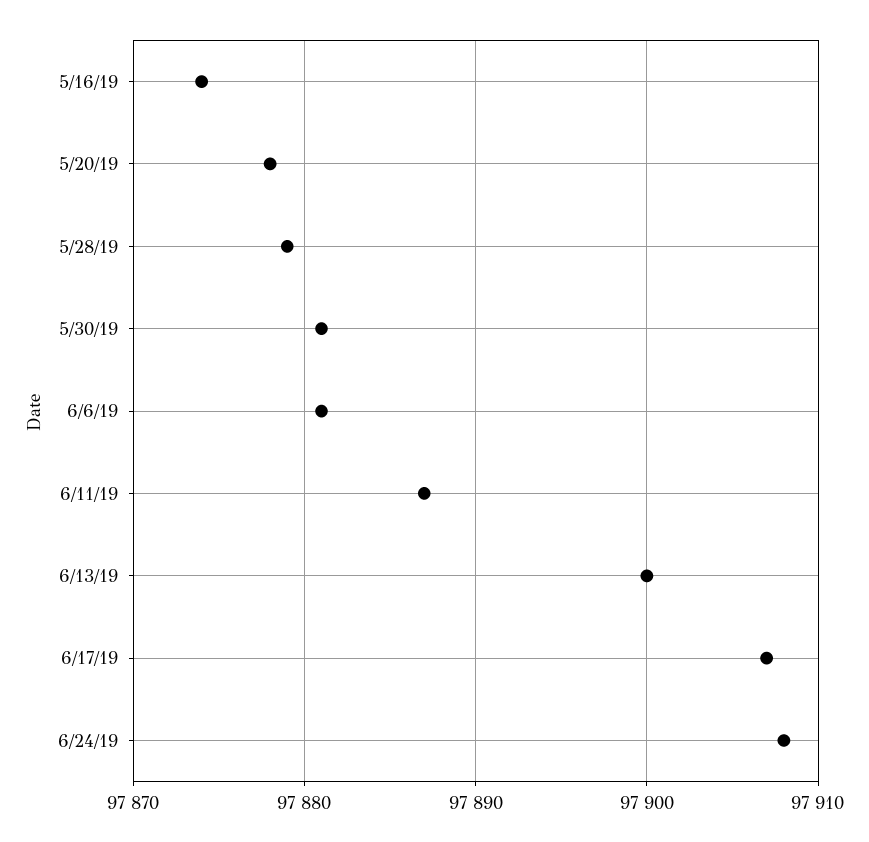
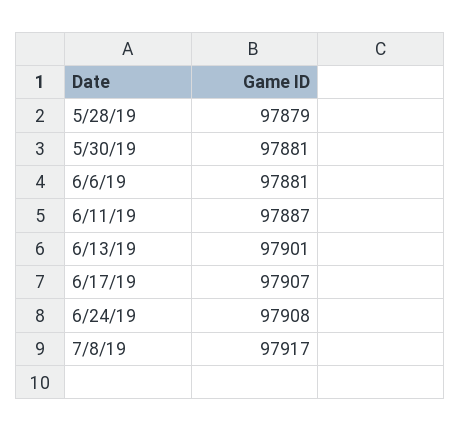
5/16/19: 97874 -> none
5/20/19: 97878 -> none
6/13/19: 97900 -> 97901
7/8/19: none -> 97917

